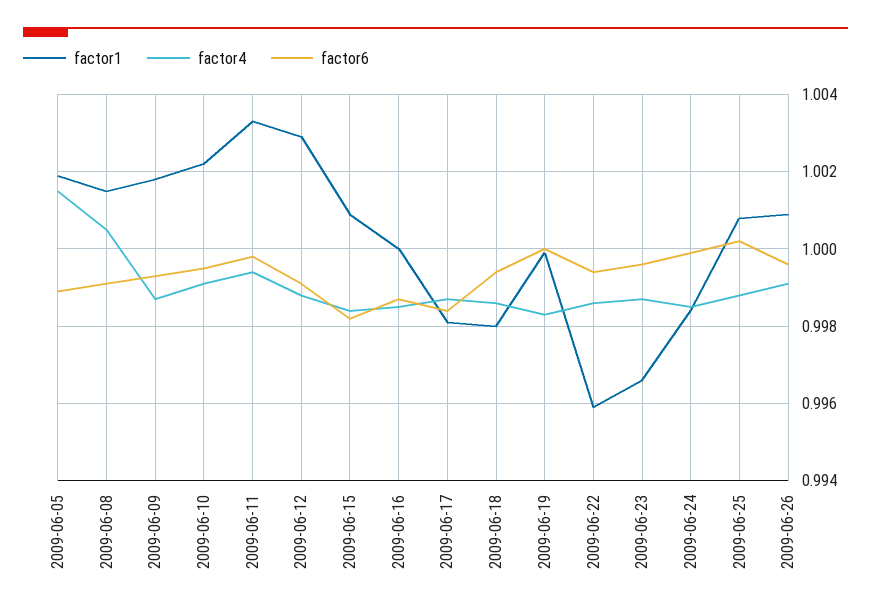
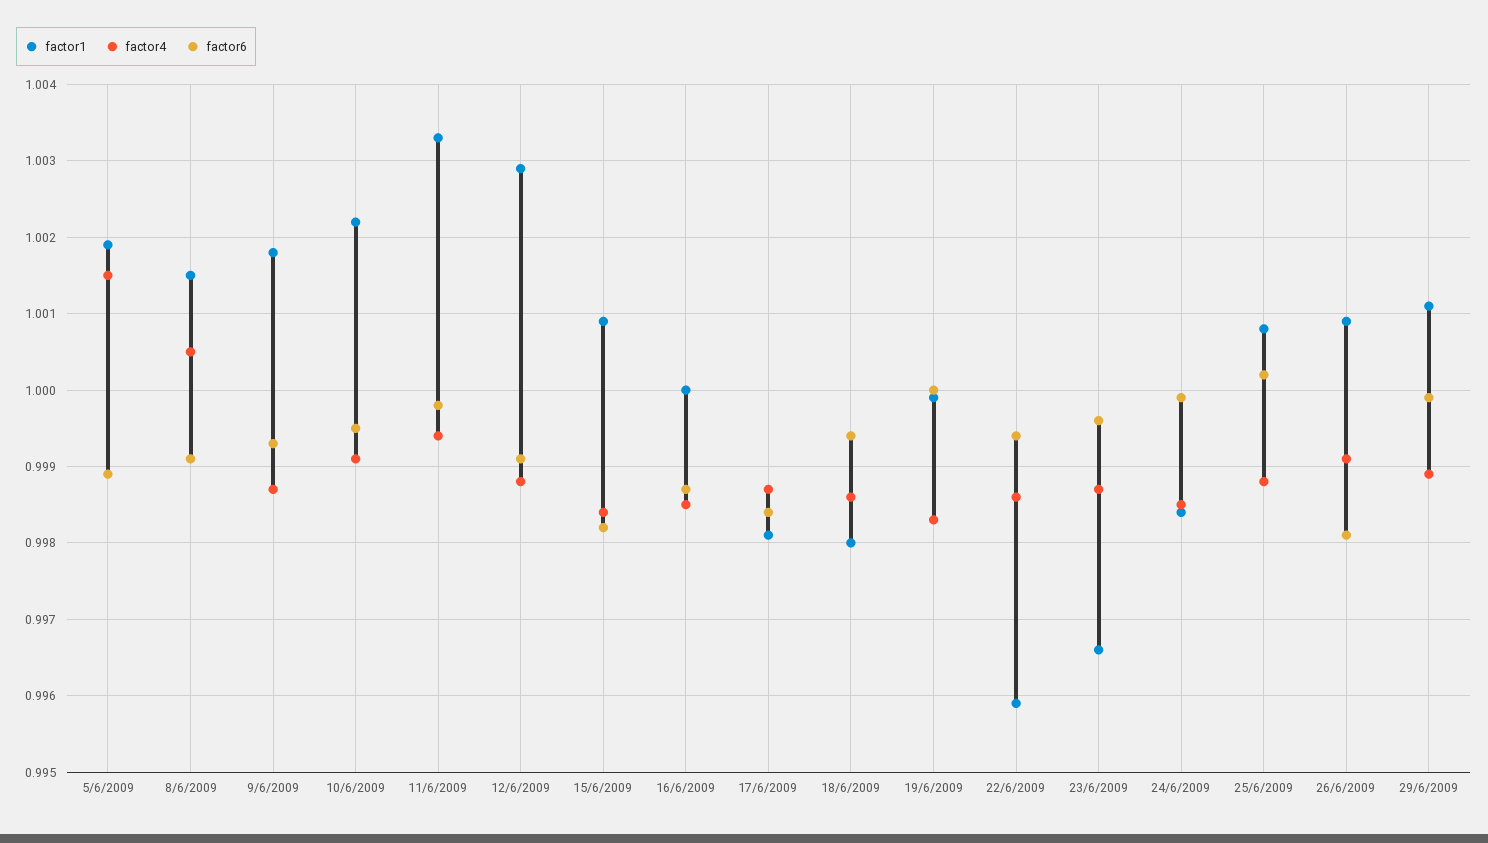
factor6, 2009-06-26: 0.9995 -> 0.9981
factor1, 29/6/2009: none -> 1.0011
factor4, 29/6/2009: none -> 0.9989
factor6, 29/6/2009: none -> 0.9999

